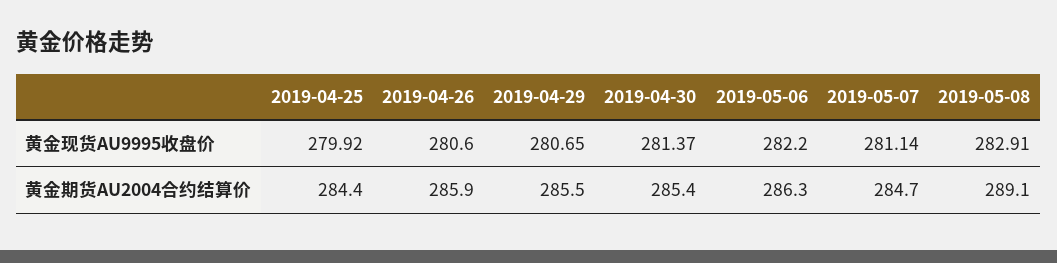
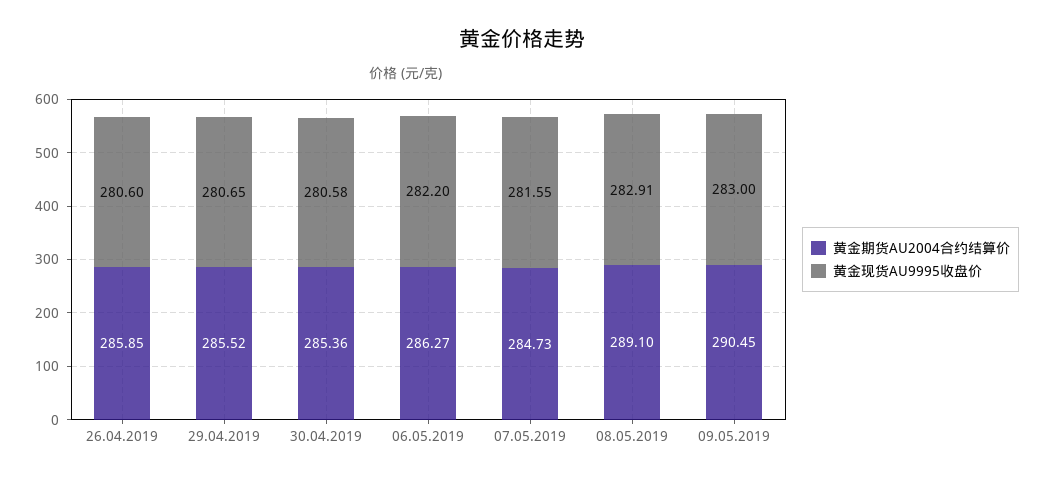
黄金现货AU9995收盘价, 2019-04-25: 279.92 -> none
黄金现货AU9995收盘价, 2019-04-30: 281.37 -> 280.58
黄金现货AU9995收盘价, 2019-05-07: 281.14 -> 281.55
黄金期货AU2004合约结算价, 2019-04-25: 284.4 -> none
黄金期货AU2004合约结算价, 09.05.2019: none -> 290.45
黄金现货AU9995收盘价, 09.05.2019: none -> 283

